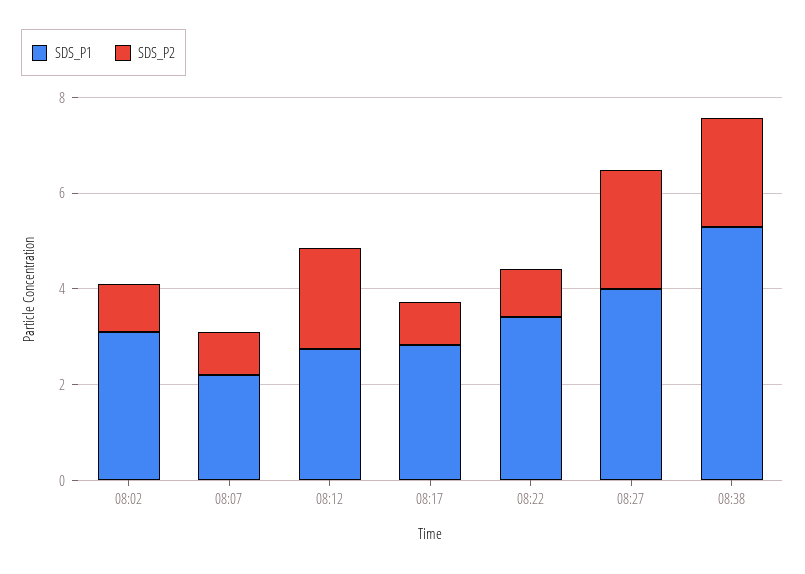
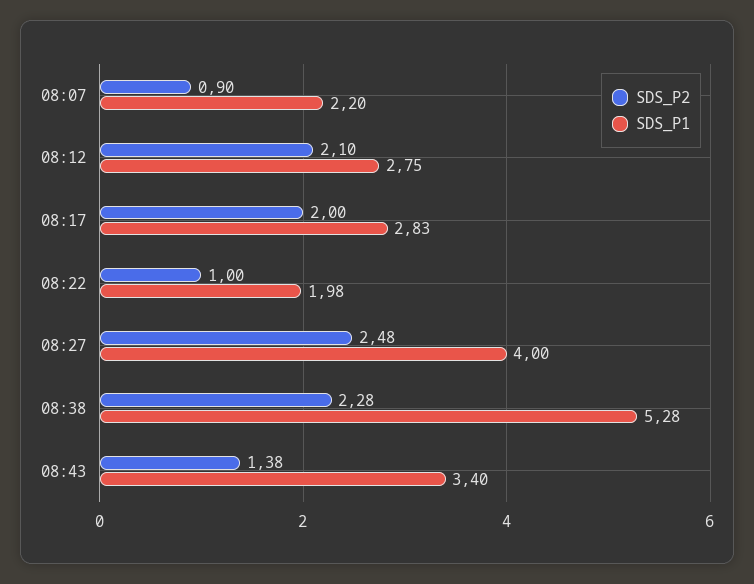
SDS_P1, 08:02: 3 -> none
SDS_P2, 08:02: 1 -> none
SDS_P2, 08:17: 1 -> 2
SDS_P1, 08:22: 3.5 -> 1.98
SDS_P2, 08:43: none -> 1.38
SDS_P1, 08:43: none -> 3.4

